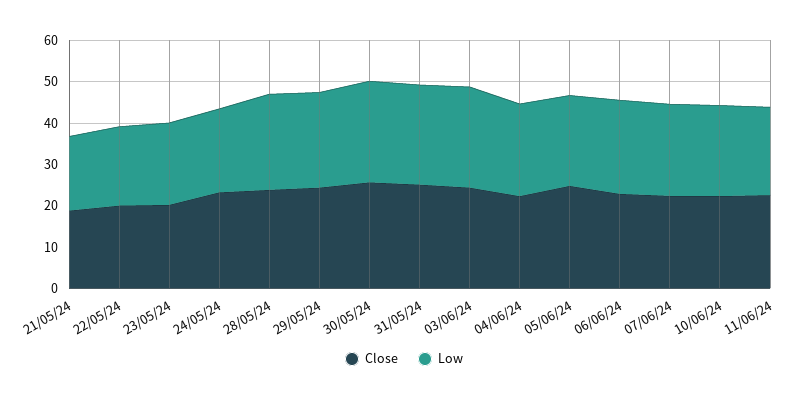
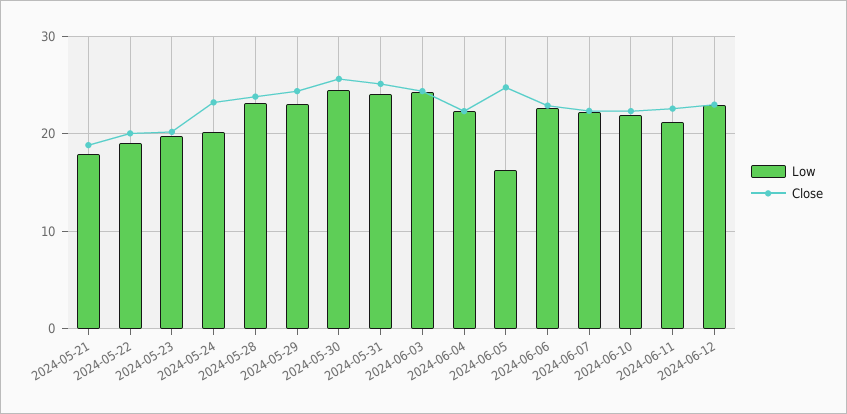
Low, 05/06/24: 22 -> 16
Low, 2024-06-12: none -> 23
Close, 2024-06-12: none -> 23

